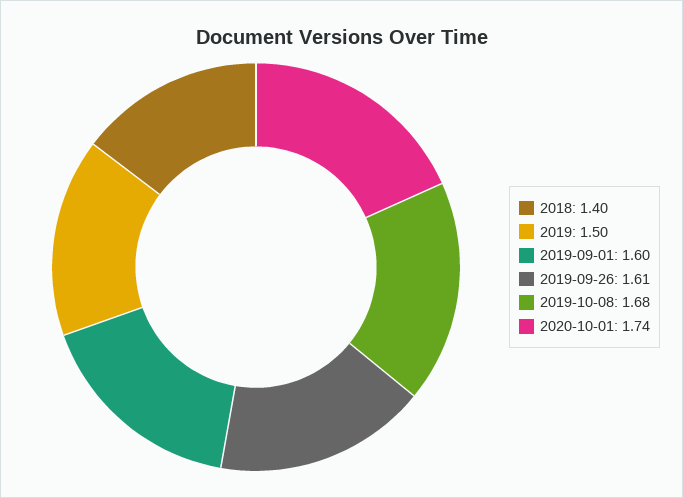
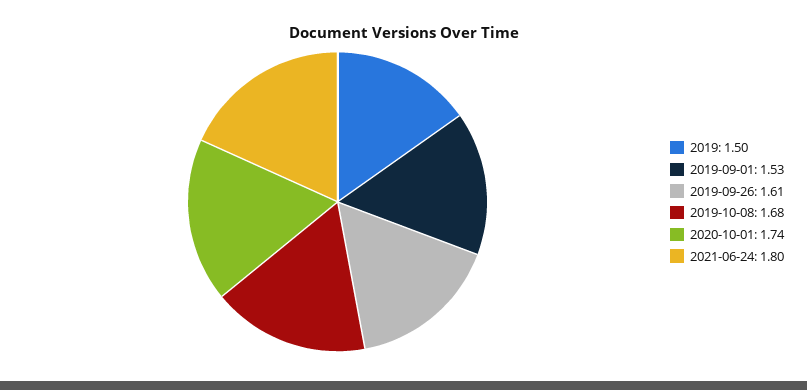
2018: 1.4 -> none
2019-09-01: 1.6 -> 1.53
2021-06-24: none -> 1.8

